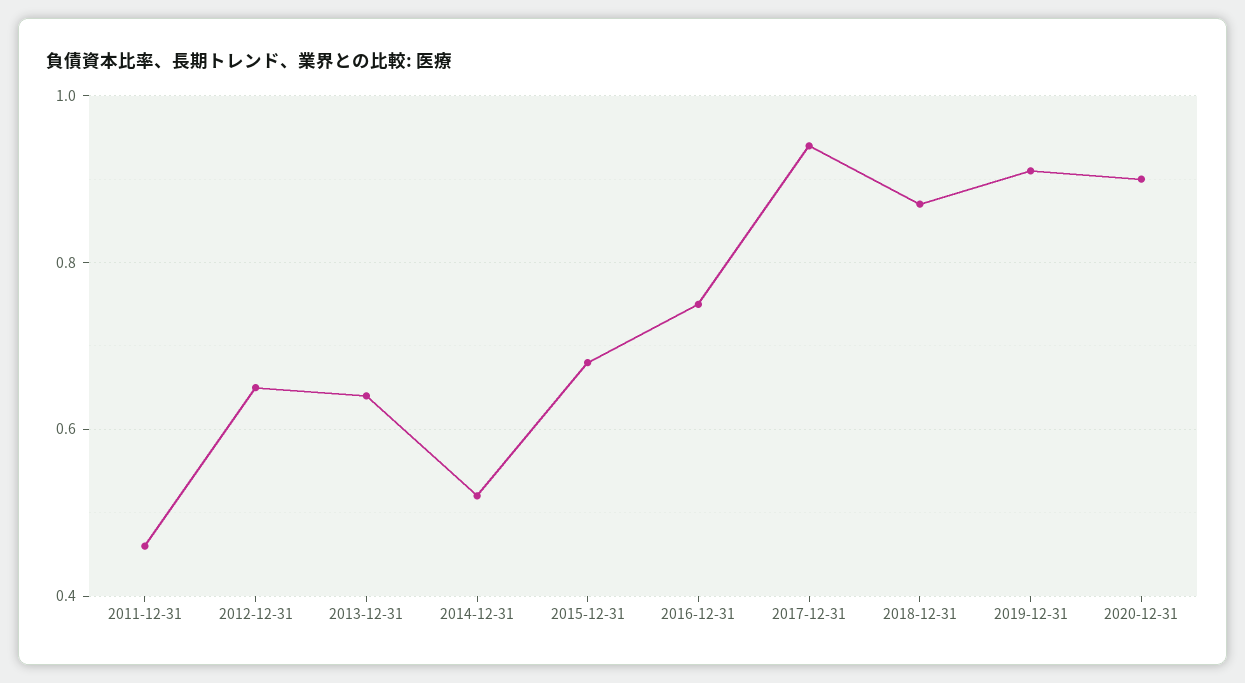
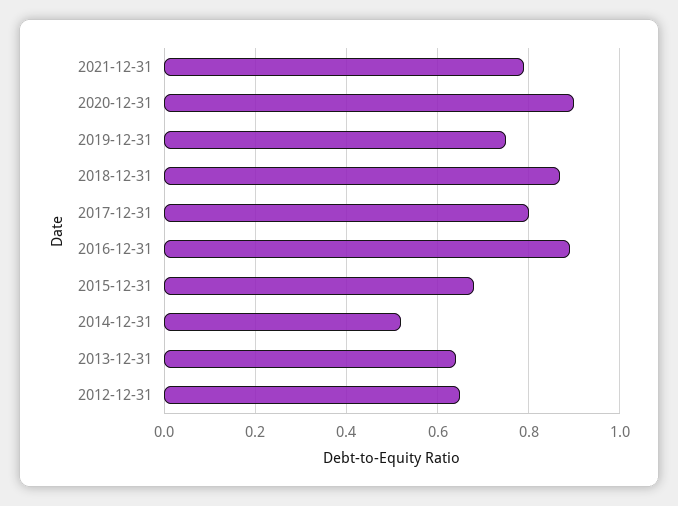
2011-12-31: 0.45 -> none
2016-12-31: 0.75 -> 0.9
2017-12-31: 0.95 -> 0.8
2019-12-31: 0.9 -> 0.75
2021-12-31: none -> 0.8

